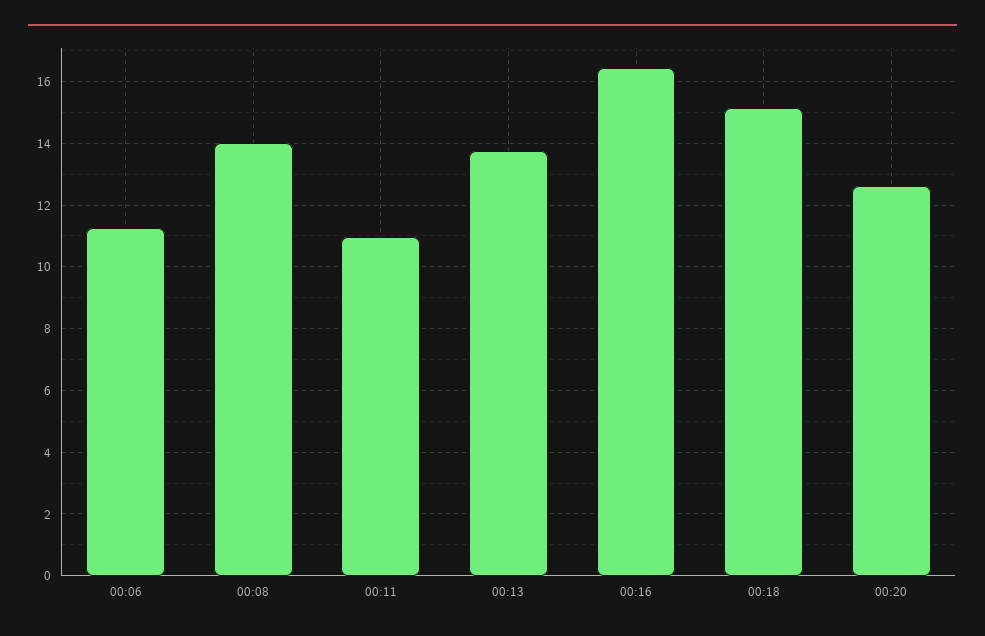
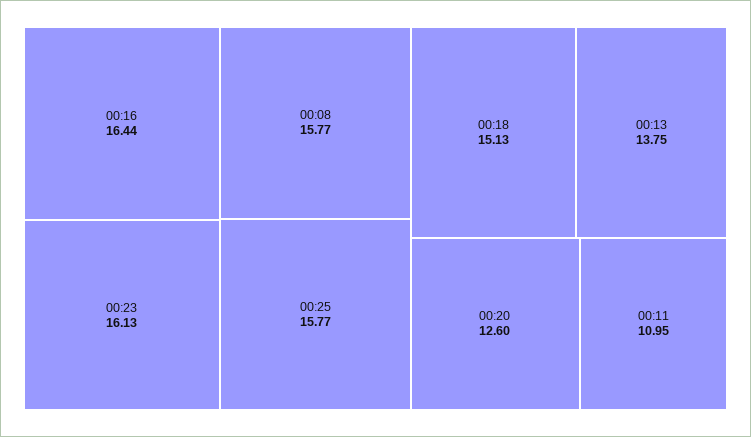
00:06: 11.2 -> none
00:08: 14 -> 15.77
00:23: none -> 16.13
00:25: none -> 15.77

